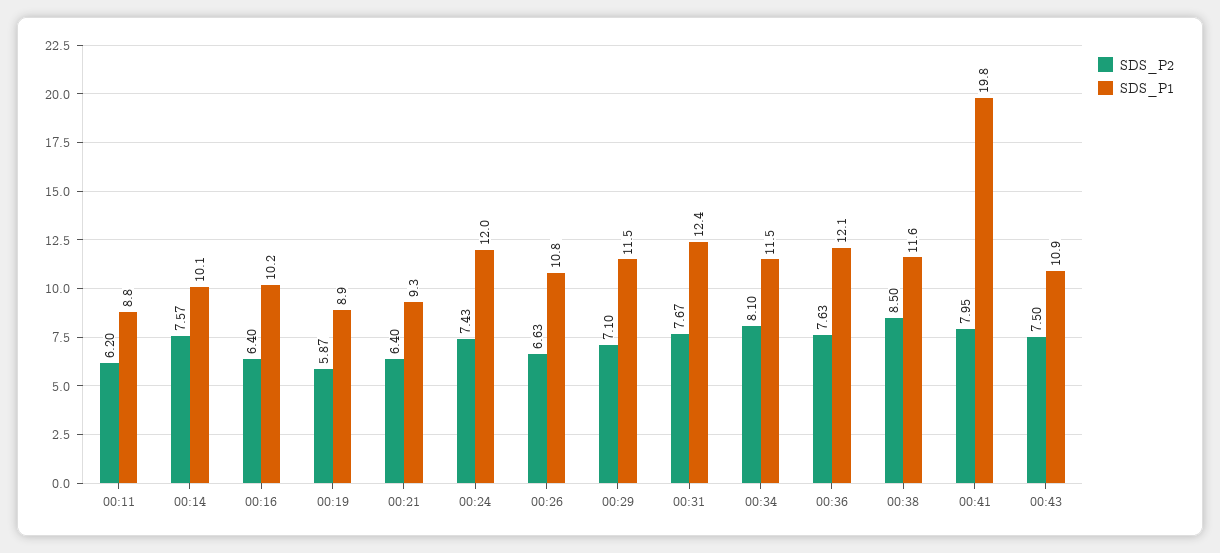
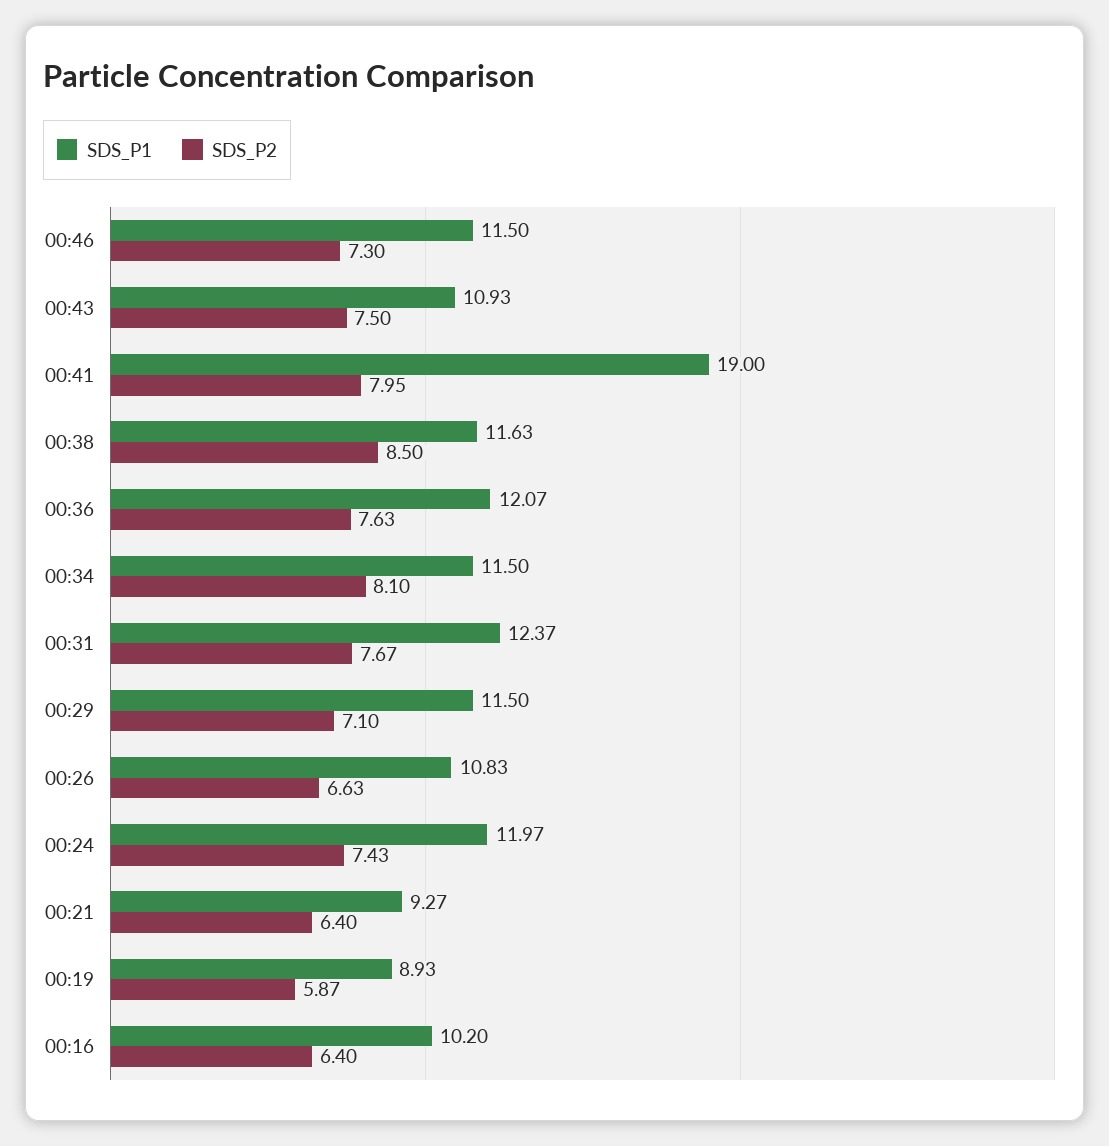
SDS_P2, 00:11: 6.2 -> none
SDS_P1, 00:11: 8.8 -> none
SDS_P2, 00:14: 7.57 -> none
SDS_P1, 00:14: 10.1 -> none
SDS_P1, 00:41: 19.8 -> 19
SDS_P1, 00:46: none -> 11.5
SDS_P2, 00:46: none -> 7.3

